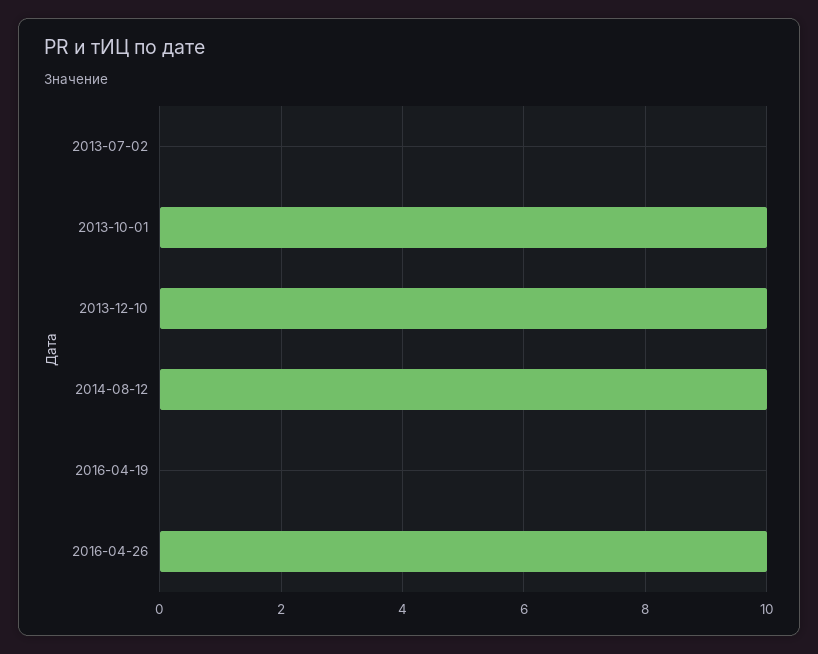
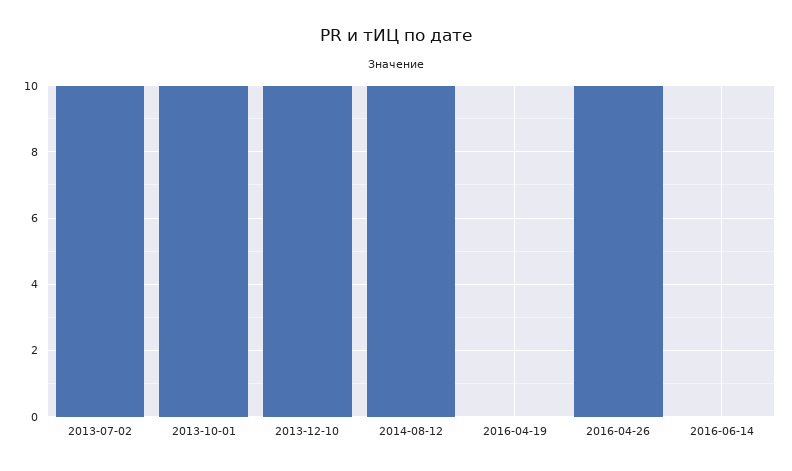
2013-07-02: 0 -> 10
2016-06-14: none -> 0

